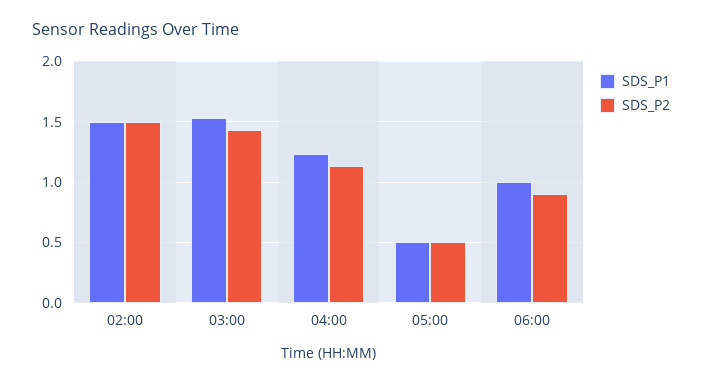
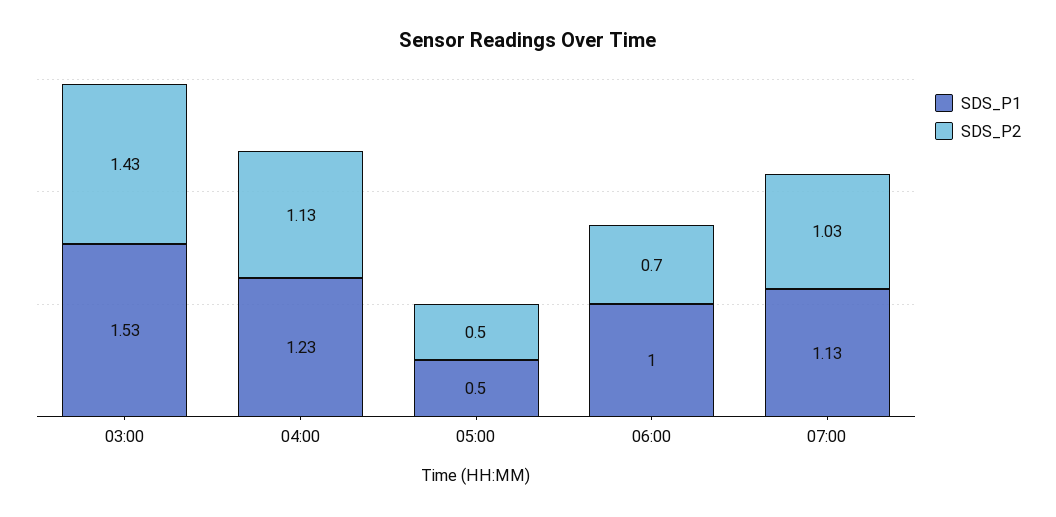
SDS_P1, 02:00: 1.5 -> none
SDS_P2, 02:00: 1.5 -> none
SDS_P2, 06:00: 0.9 -> 0.7
SDS_P1, 07:00: none -> 1.13
SDS_P2, 07:00: none -> 1.03

